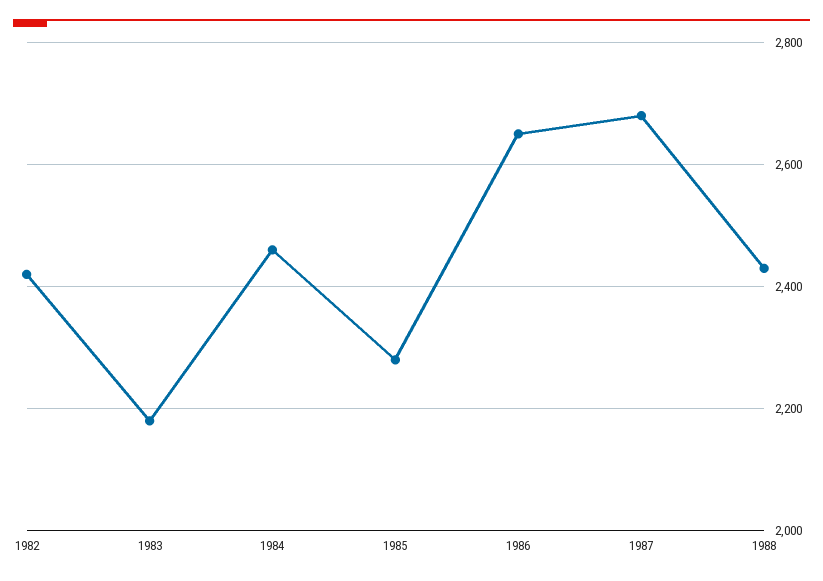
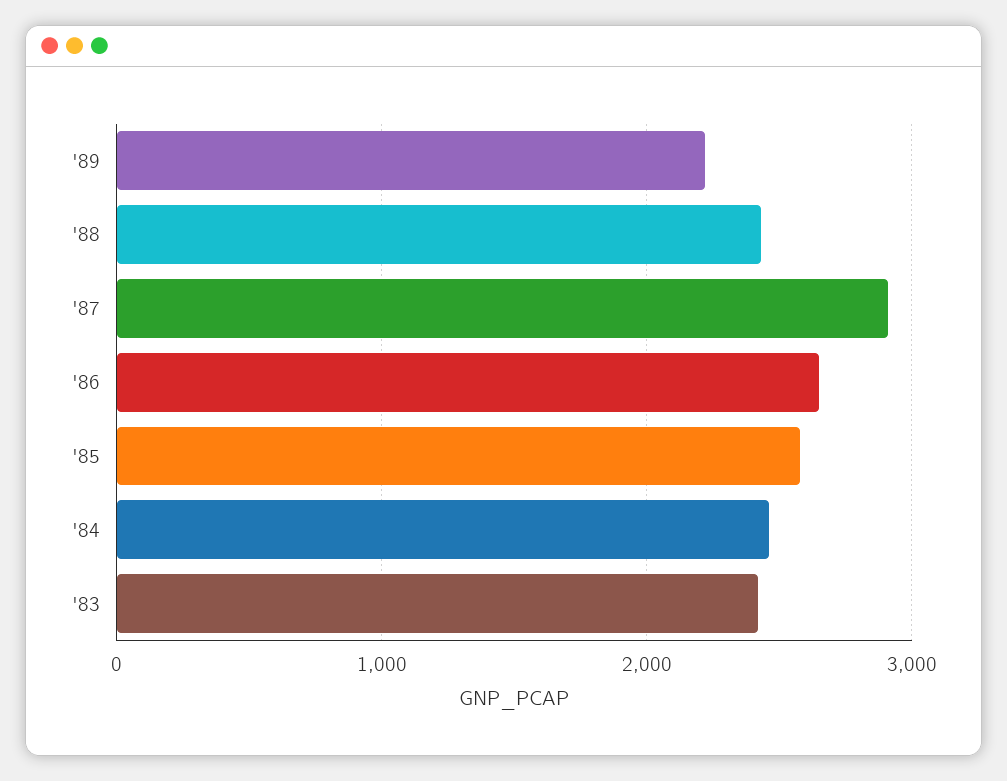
1982: 2420 -> none
1983: 2180 -> 2400
1985: 2280 -> 2600
1987: 2680 -> 2900
'89: none -> 2200

